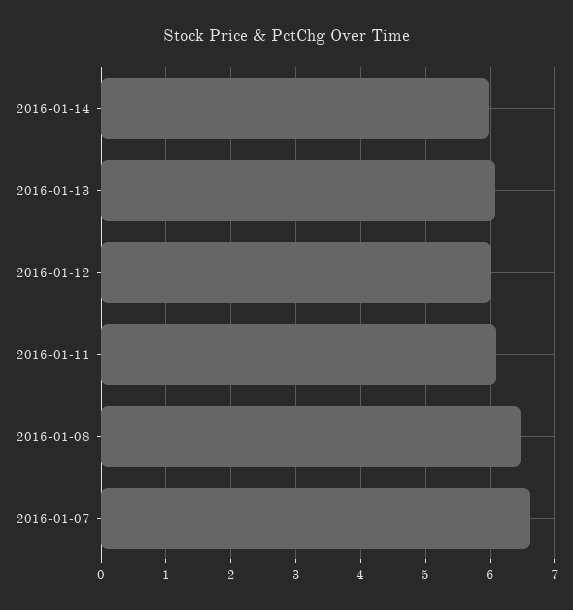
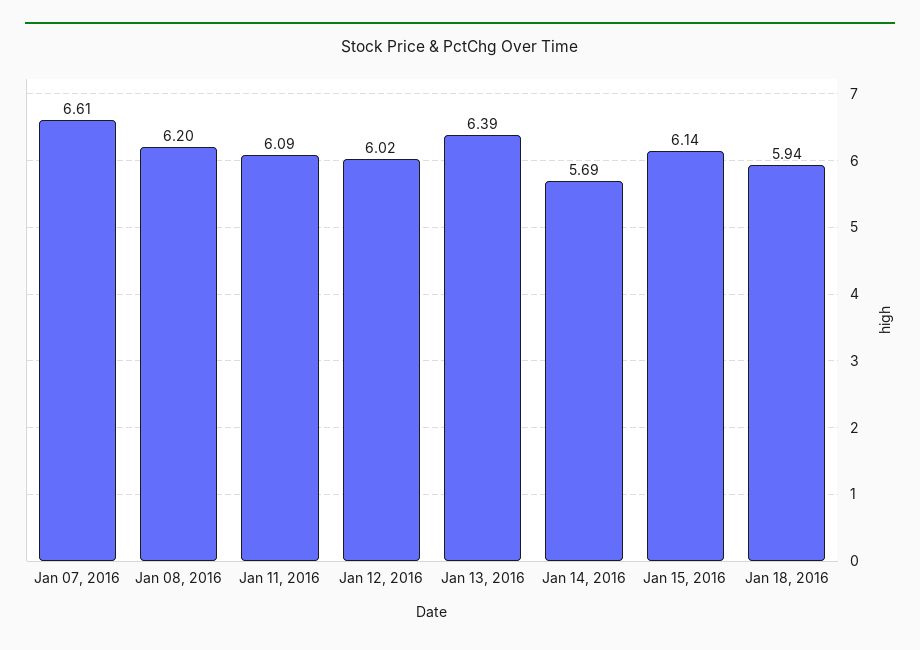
2016-01-14: 6 -> 5.69
2016-01-13: 6.1 -> 6.39
2016-01-08: 6.5 -> 6.2
Jan 15, 2016: none -> 6.14
Jan 18, 2016: none -> 5.94

